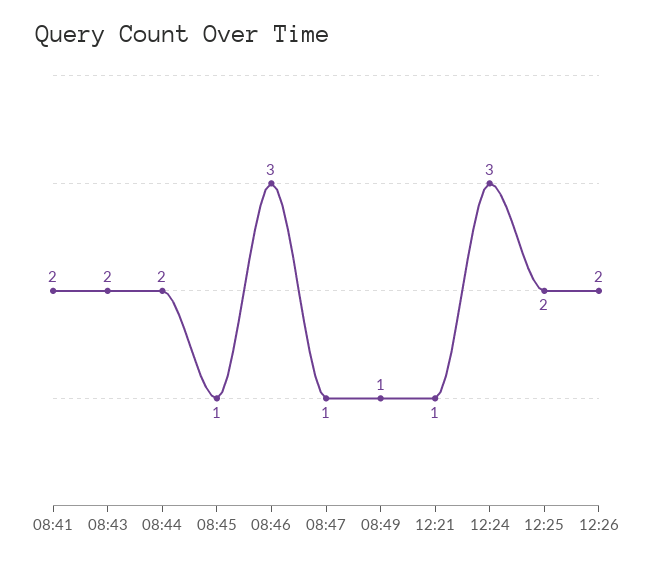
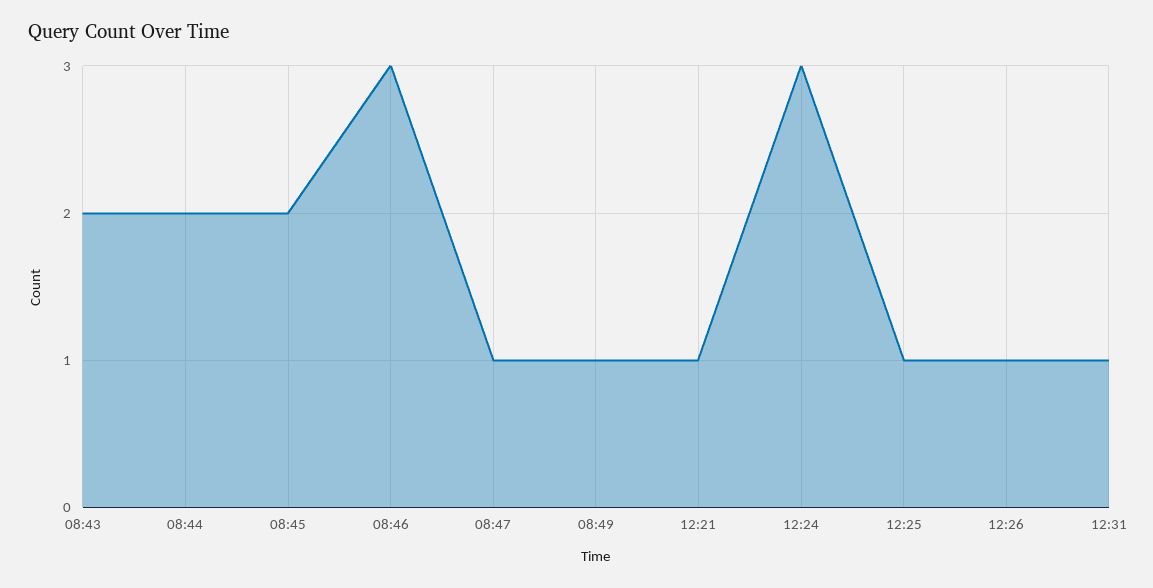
08:41: 2 -> none
08:45: 1 -> 2
12:25: 2 -> 1
12:26: 2 -> 1
12:31: none -> 1

